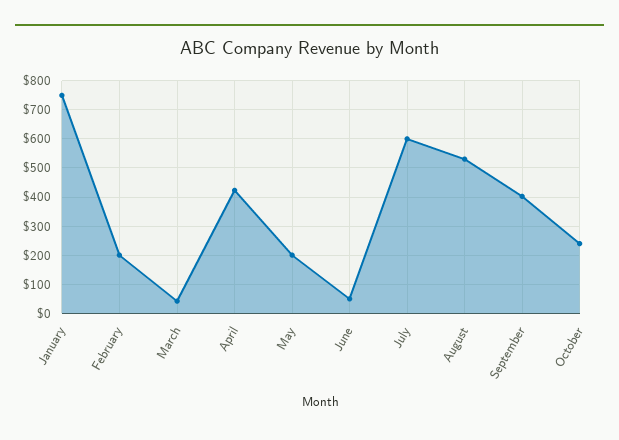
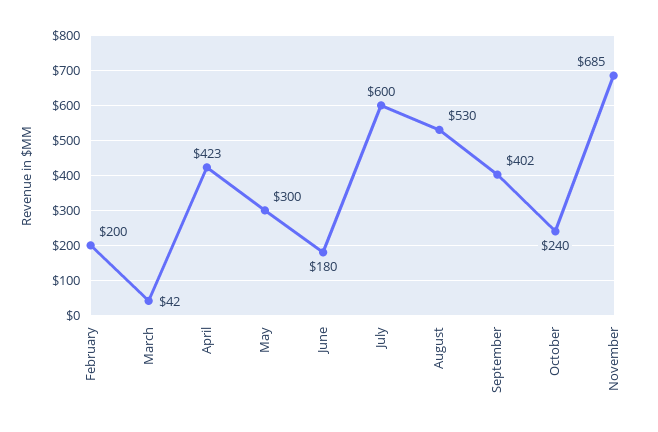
January: 750 -> none
May: 200 -> 300
June: 50 -> 180
November: none -> 685

